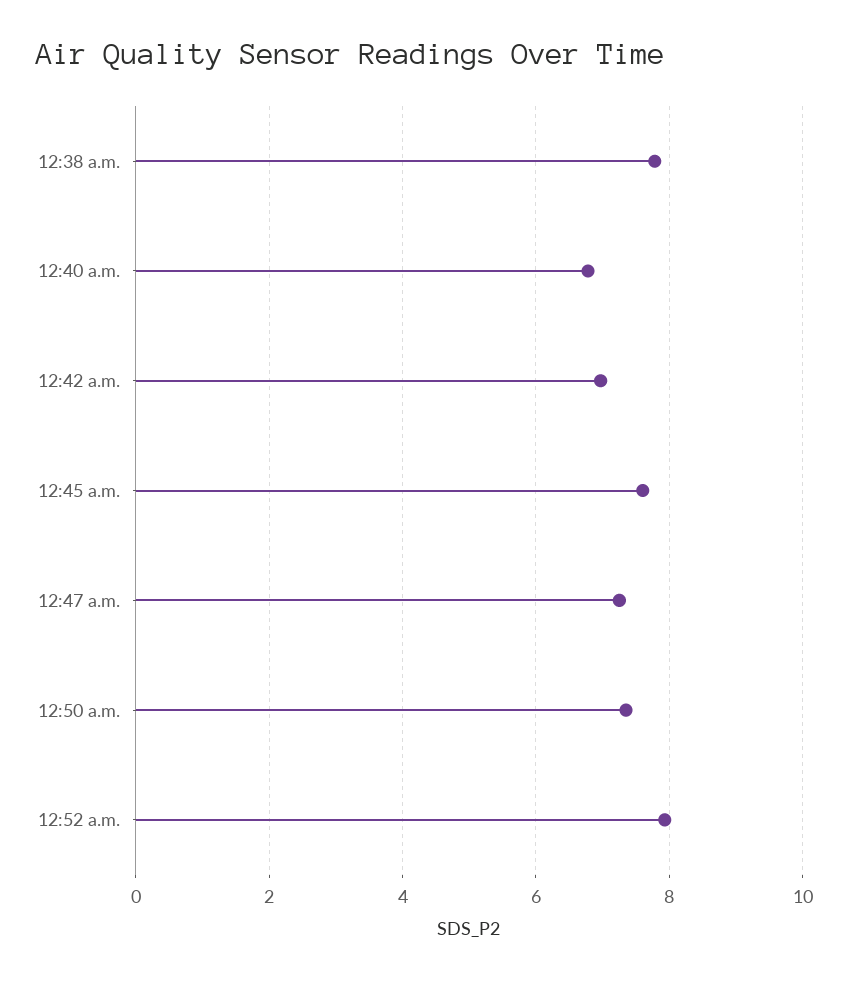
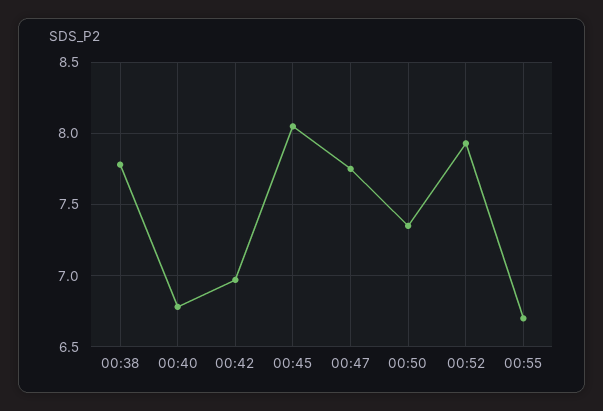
12:45 a.m.: 7.6 -> 8.05
12:47 a.m.: 7.2 -> 7.75
00:55: none -> 6.7

